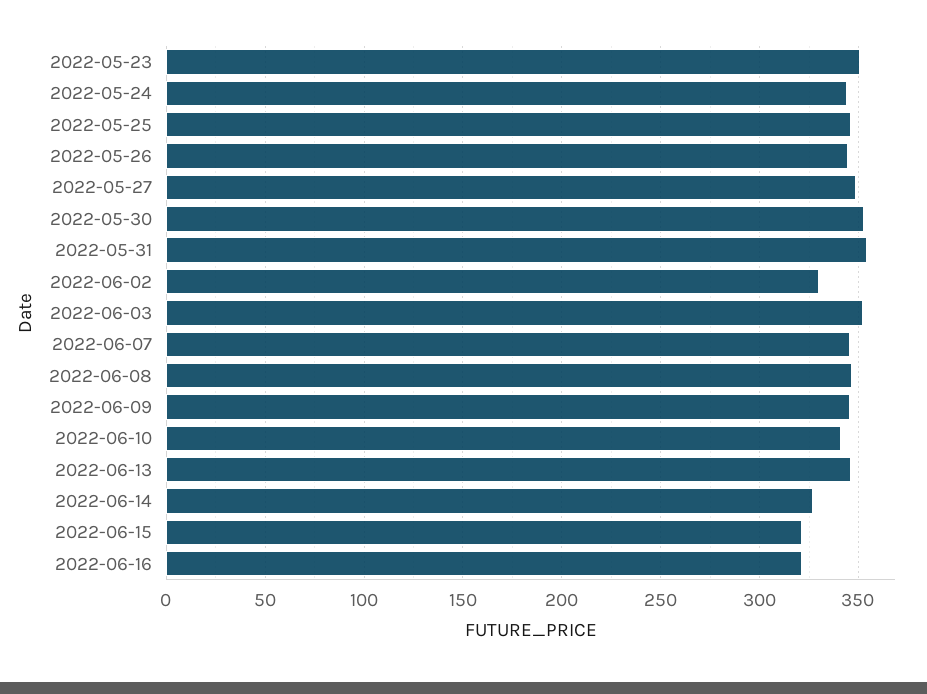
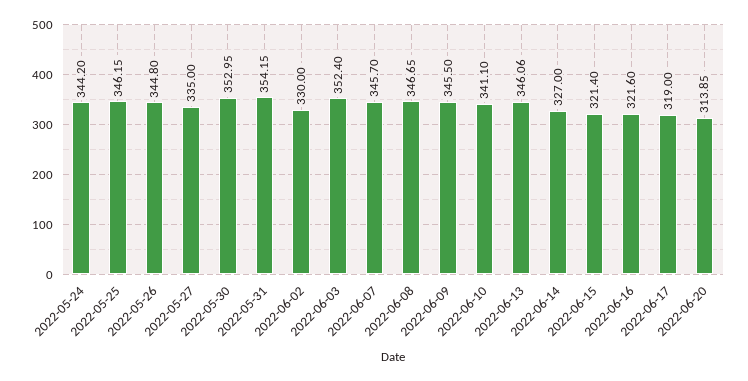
2022-05-23: 350 -> none
2022-05-27: 350 -> 335
2022-06-17: none -> 319
2022-06-20: none -> 313.85

